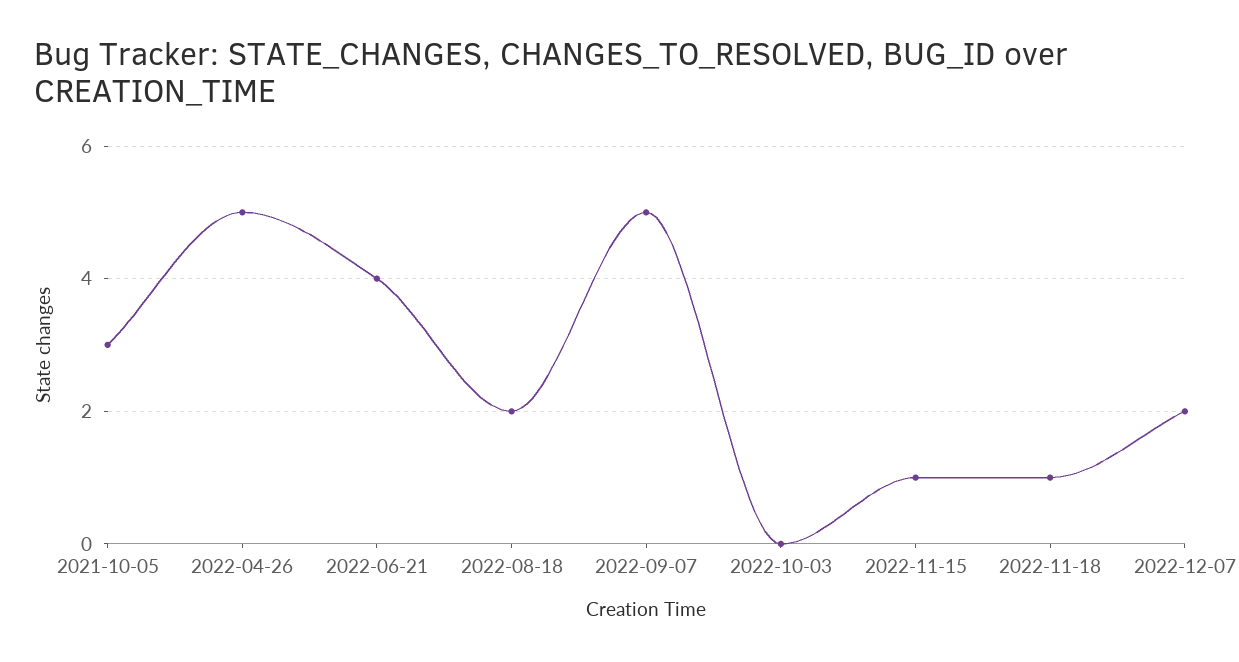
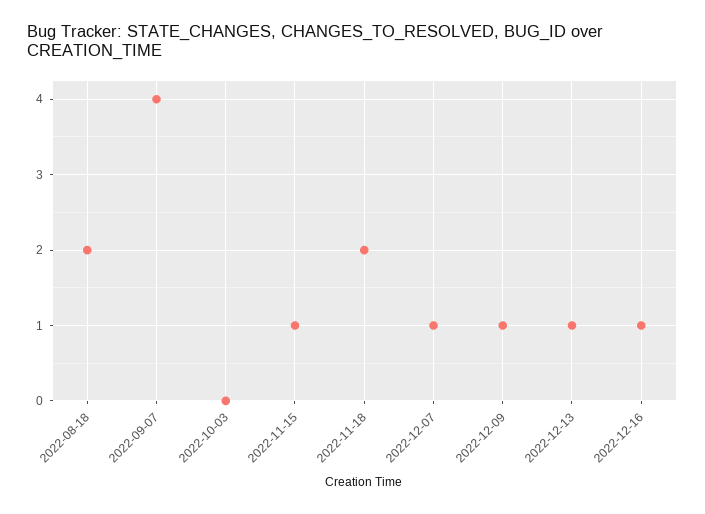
2021-10-05: 3 -> none
2022-04-26: 5 -> none
2022-06-21: 4 -> none
2022-09-07: 5 -> 4
2022-11-18: 1 -> 2
2022-12-07: 2 -> 1
2022-12-09: none -> 1
2022-12-13: none -> 1
2022-12-16: none -> 1

